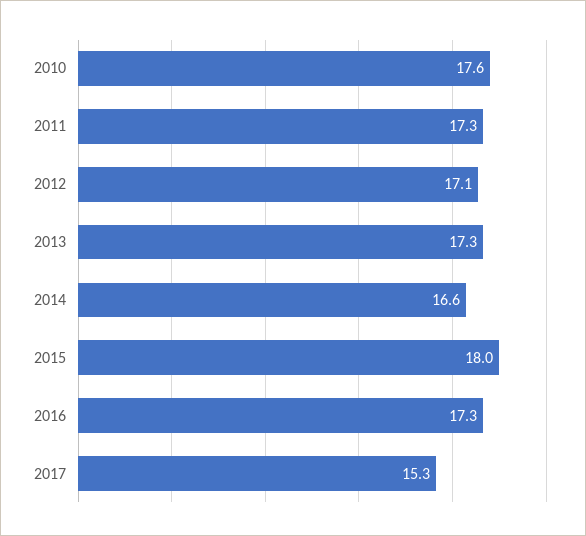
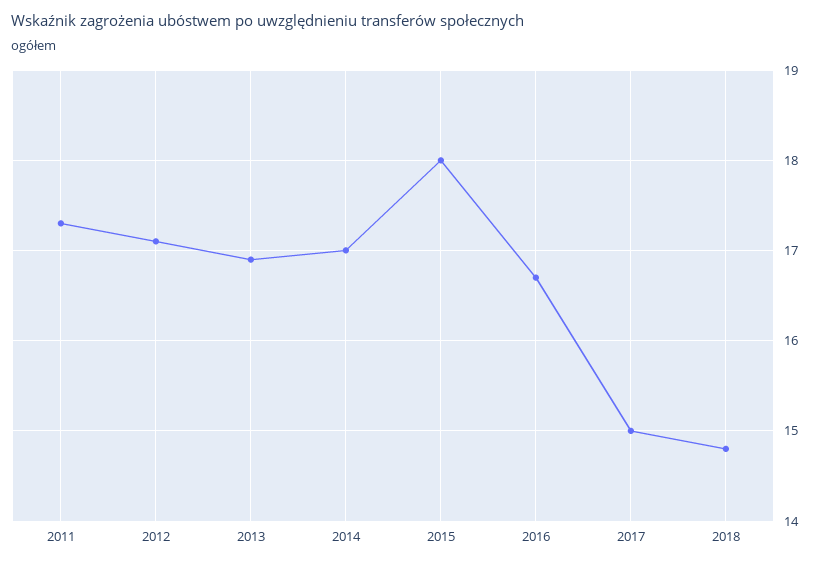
2010: 17.6 -> none
2013: 17.3 -> 16.9
2014: 16.6 -> 17
2016: 17.3 -> 16.7
2017: 15.3 -> 15
2018: none -> 14.8

